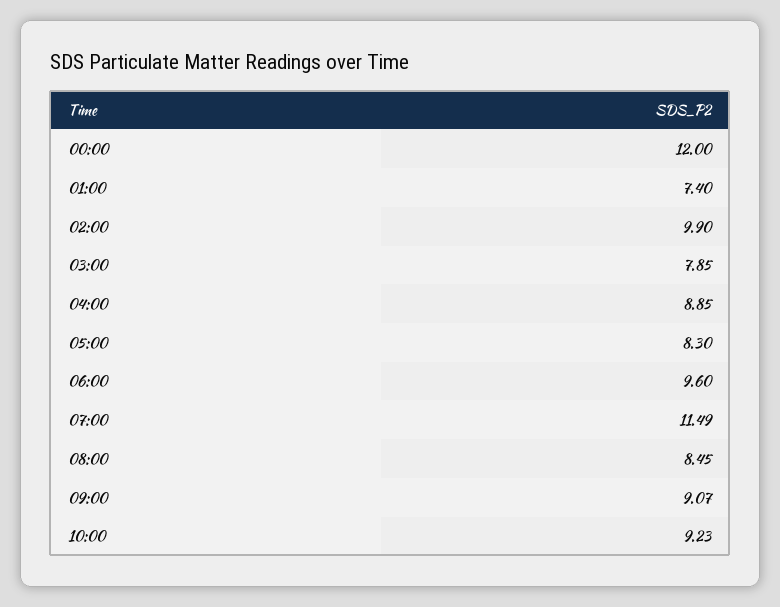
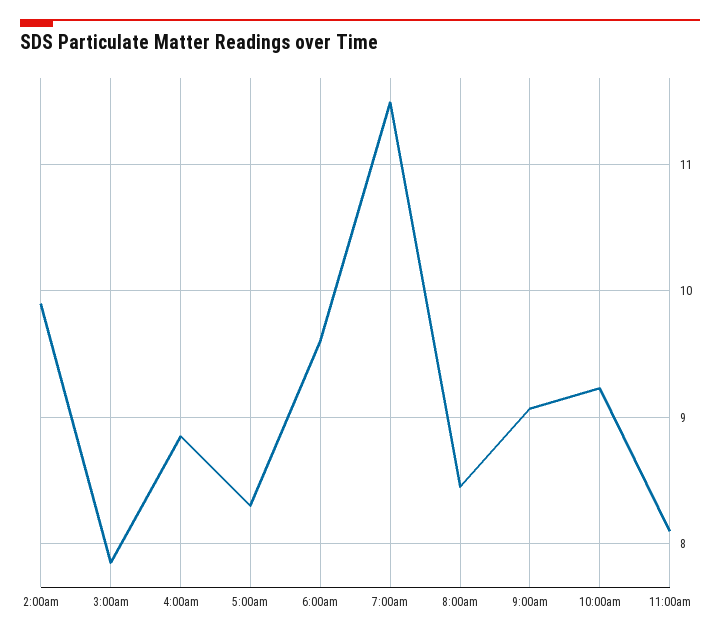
00:00: 12 -> none
01:00: 7.4 -> none
11:00am: none -> 8.1

